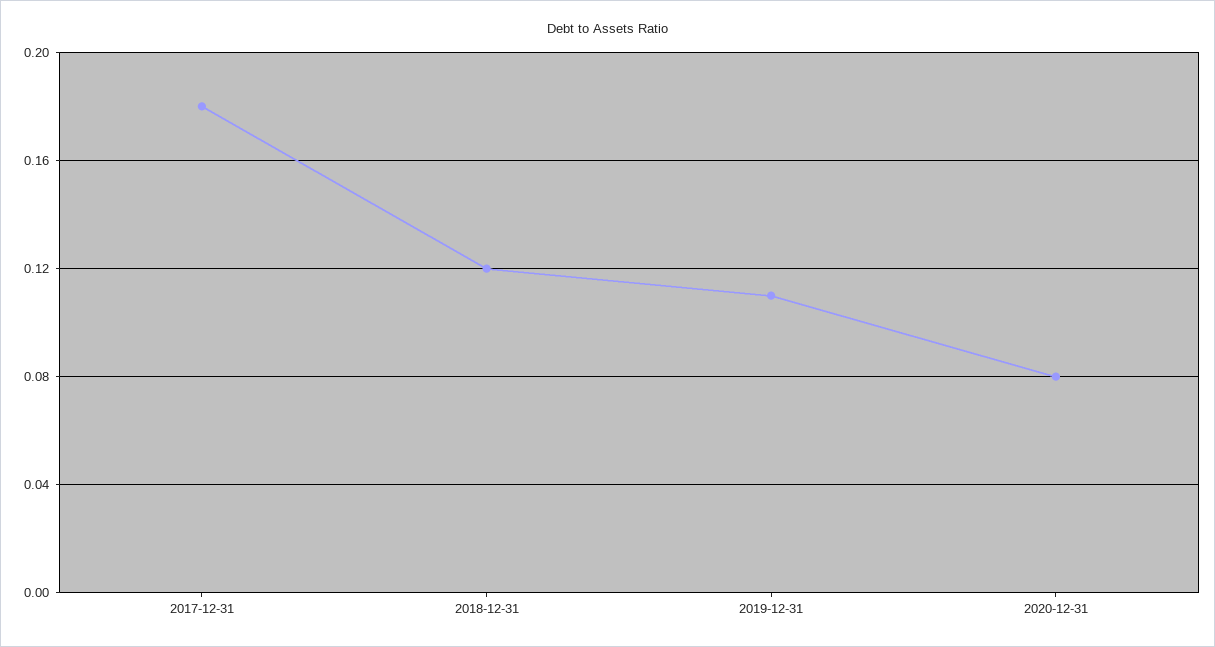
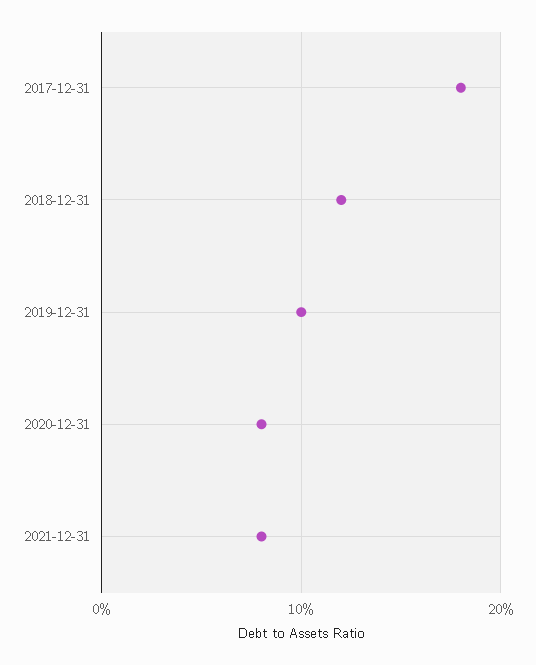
2019-12-31: 0.11 -> 0.1
2021-12-31: none -> 0.08

